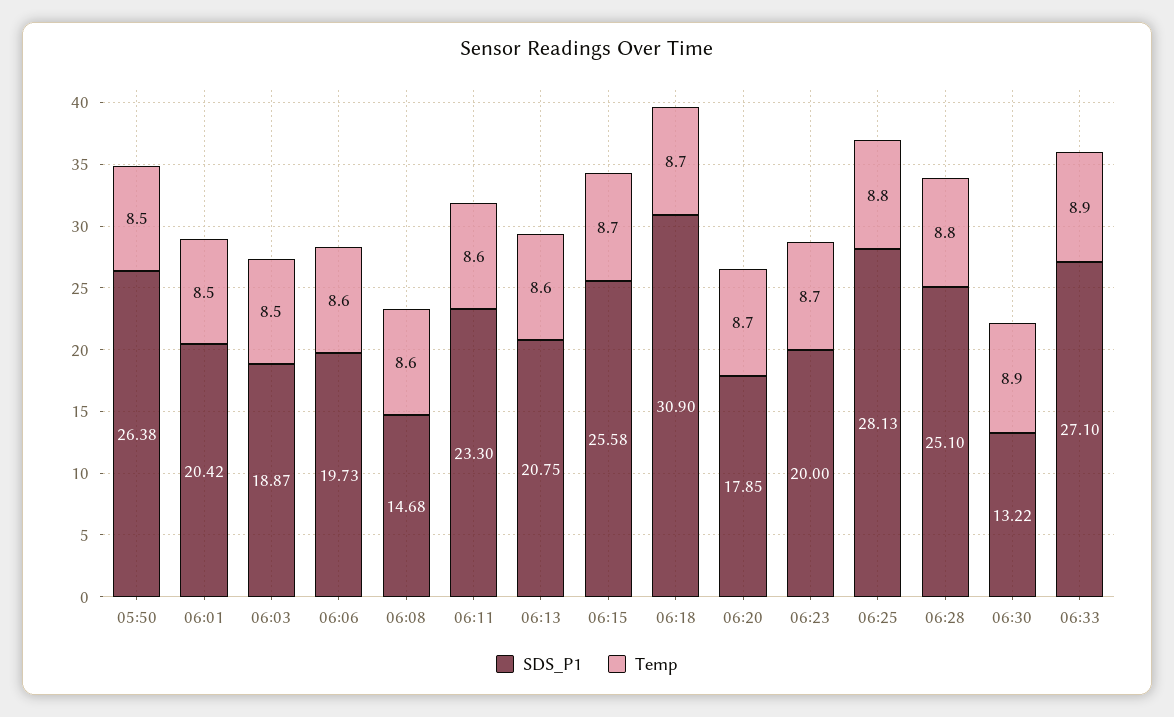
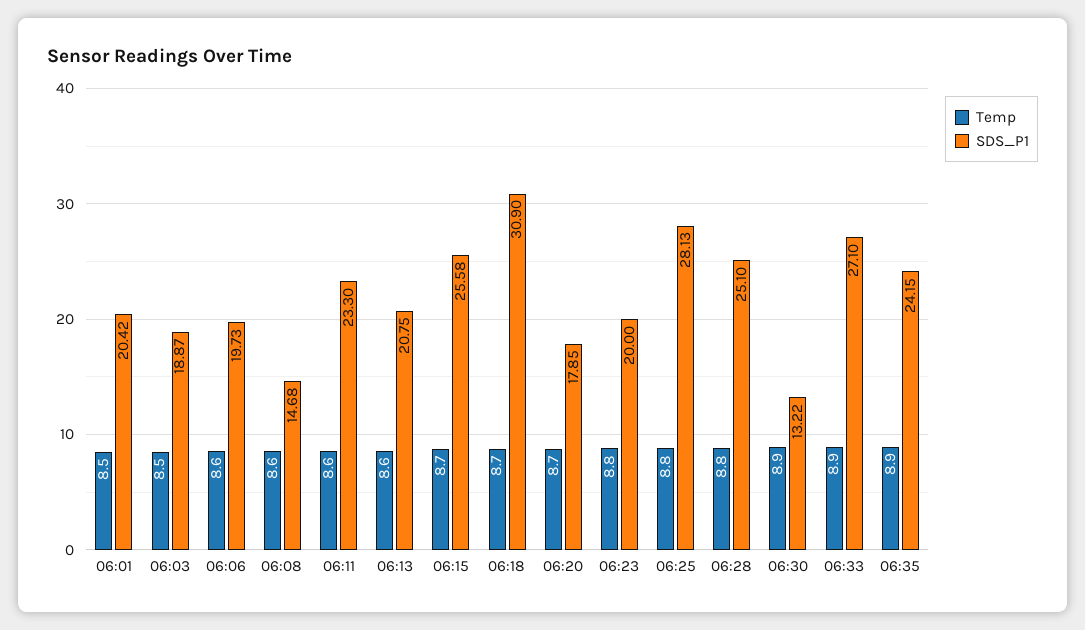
SDS_P1, 05:50: 26.38 -> none
Temp, 05:50: 8.5 -> none
Temp, 06:23: 8.7 -> 8.8
Temp, 06:35: none -> 8.9
SDS_P1, 06:35: none -> 24.15

